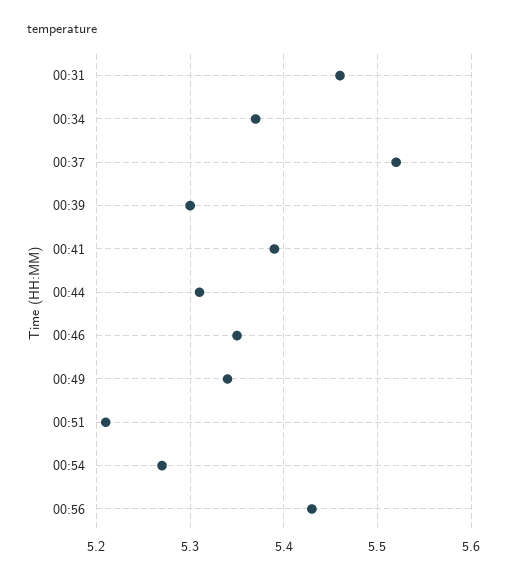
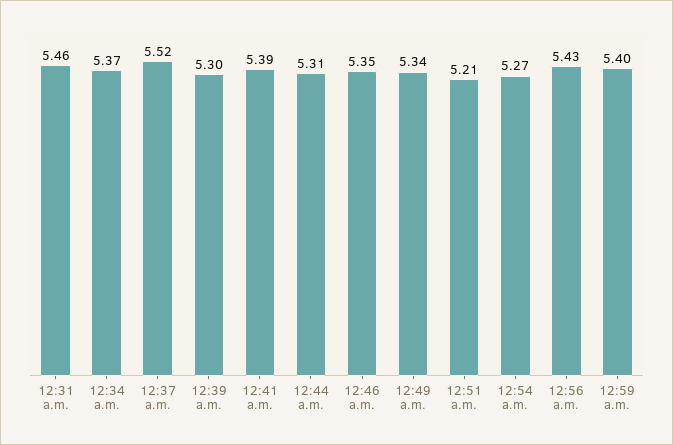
12:59 a.m.: none -> 5.4

